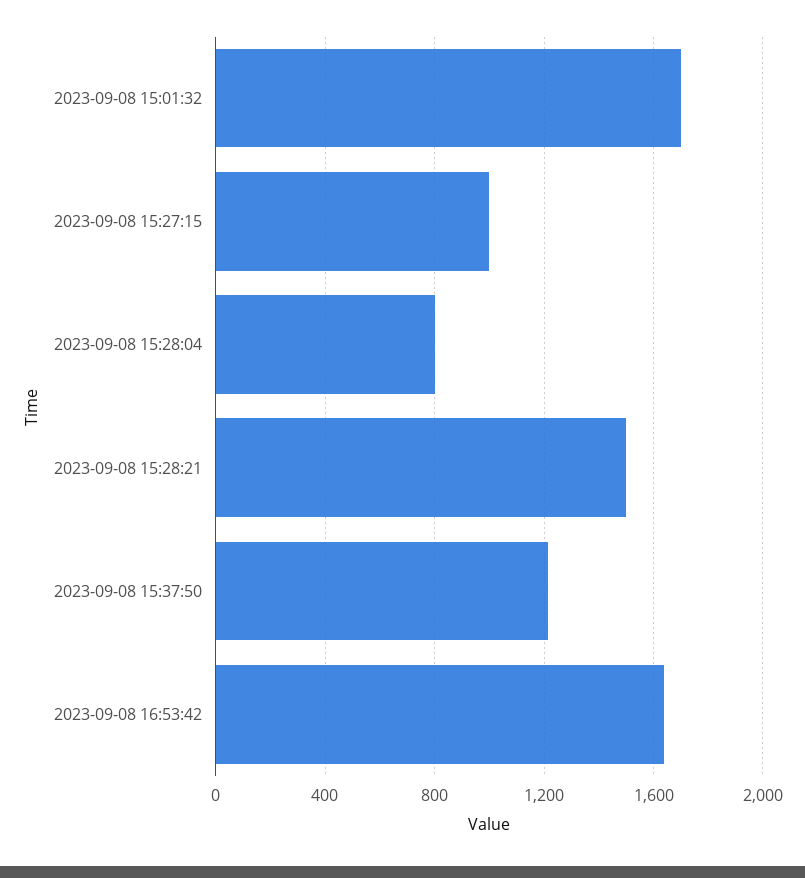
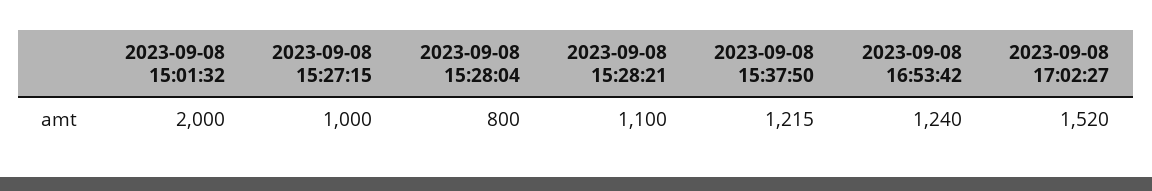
2023-09-08 15:01:32: 1700 -> 2000
2023-09-08 15:28:21: 1500 -> 1100
2023-09-08 16:53:42: 1650 -> 1240
2023-09-08 17:02:27: none -> 1520

